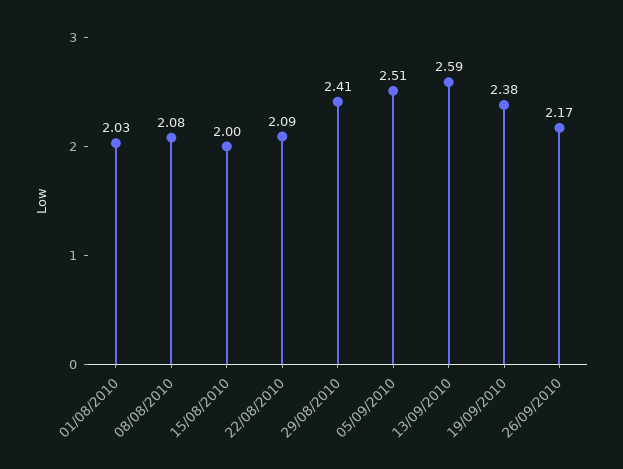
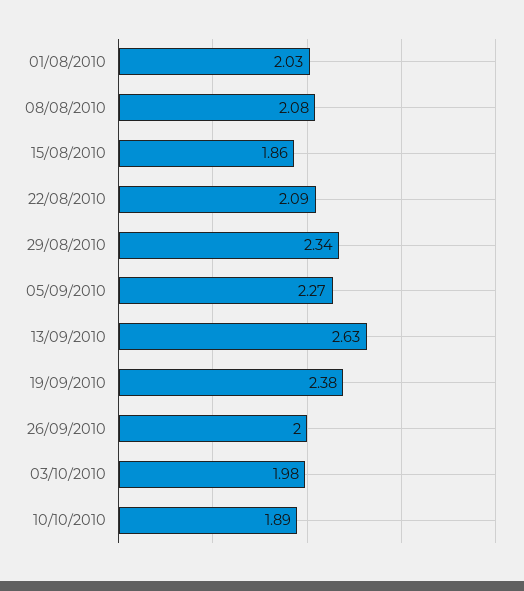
15/08/2010: 2 -> 1.86
29/08/2010: 2.41 -> 2.34
05/09/2010: 2.51 -> 2.27
13/09/2010: 2.59 -> 2.63
26/09/2010: 2.17 -> 2
03/10/2010: none -> 1.98
10/10/2010: none -> 1.89

